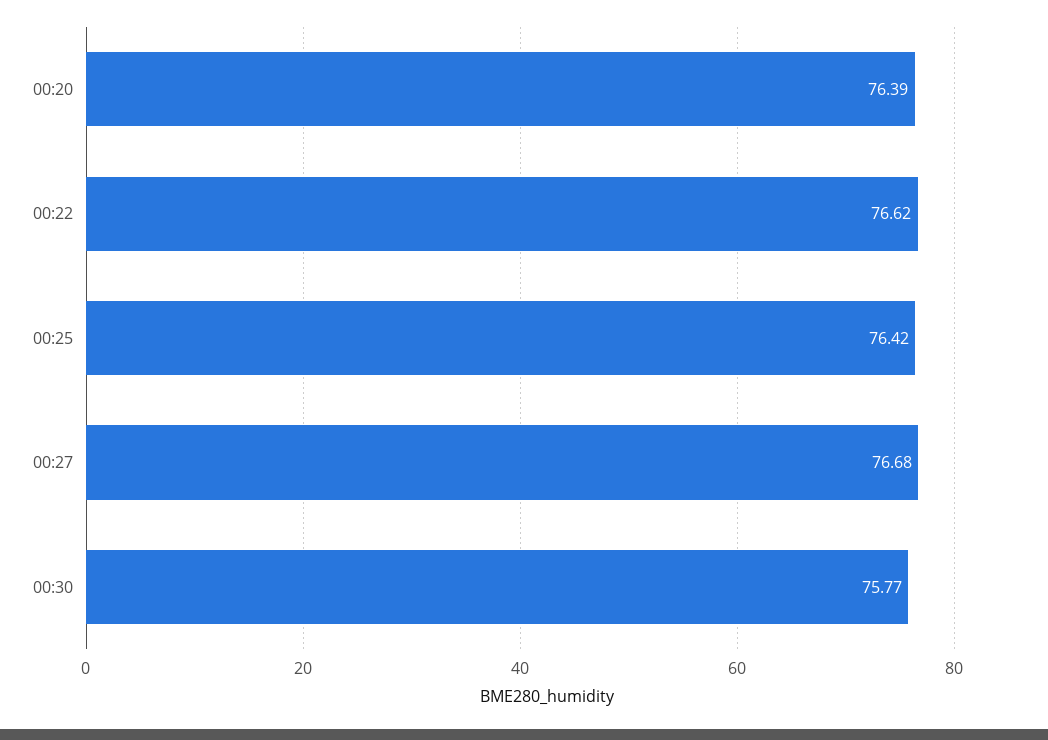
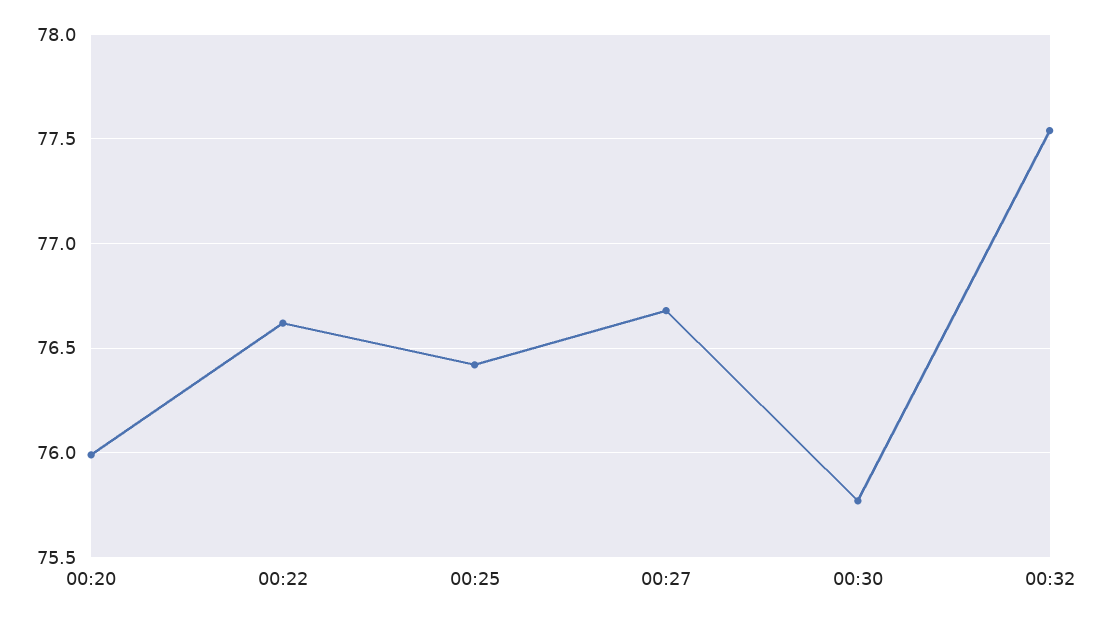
00:20: 76.39 -> 76
00:32: none -> 77.55

